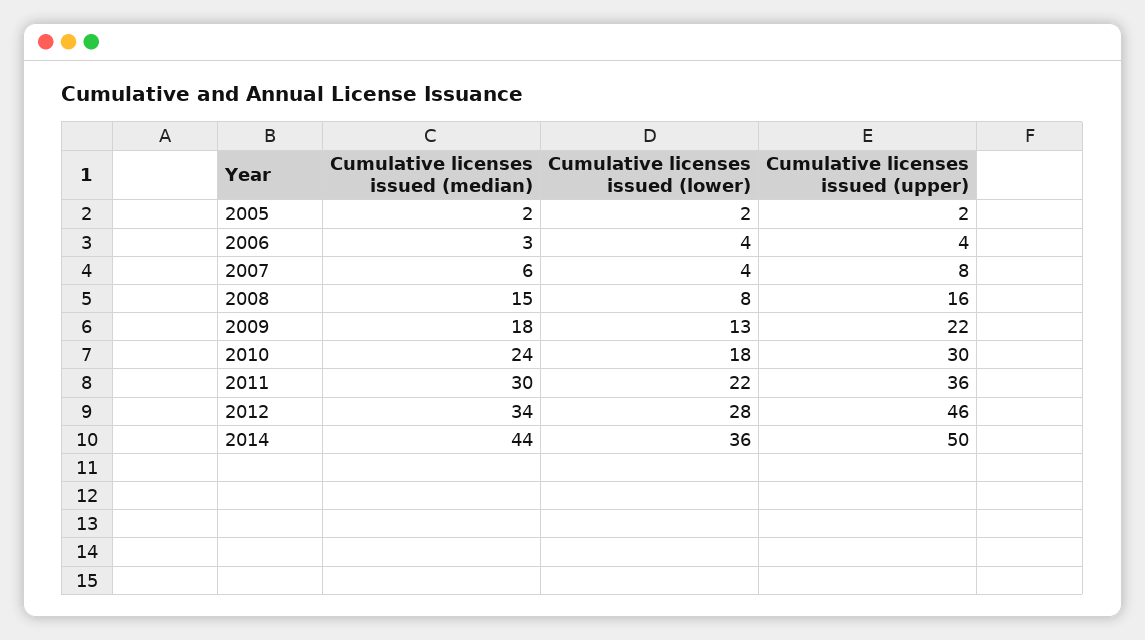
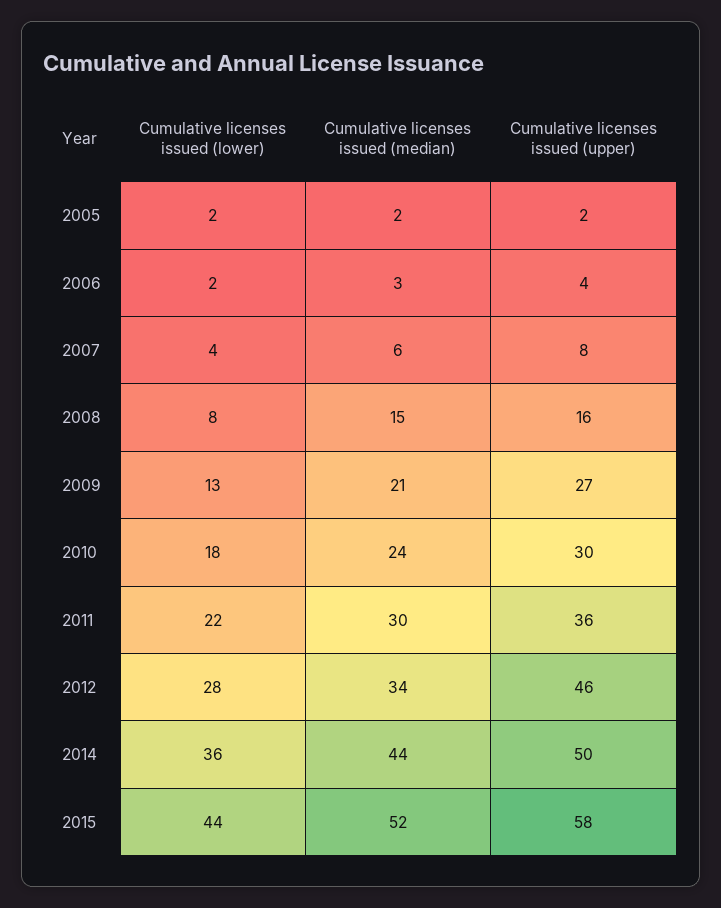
Cumulative licenses issued (lower), 2006: 4 -> 2
Cumulative licenses issued (median), 2009: 18 -> 21
Cumulative licenses issued (upper), 2009: 22 -> 27
Cumulative licenses issued (lower), 2015: none -> 44
Cumulative licenses issued (median), 2015: none -> 52
Cumulative licenses issued (upper), 2015: none -> 58

